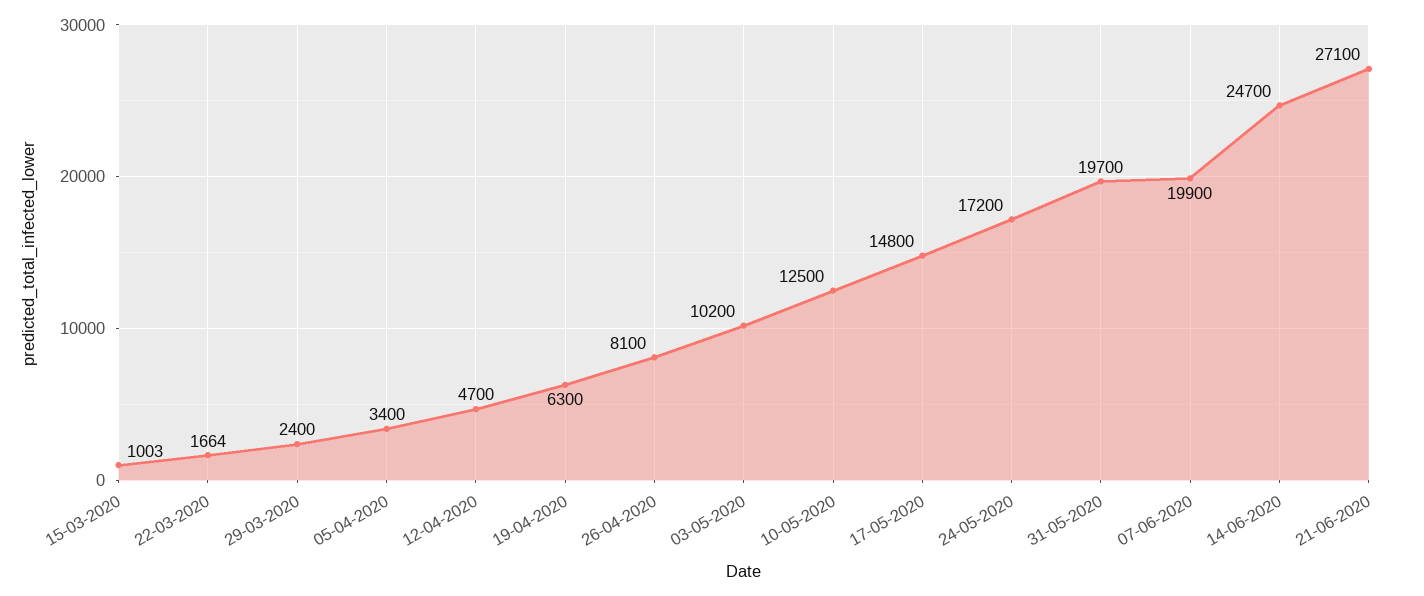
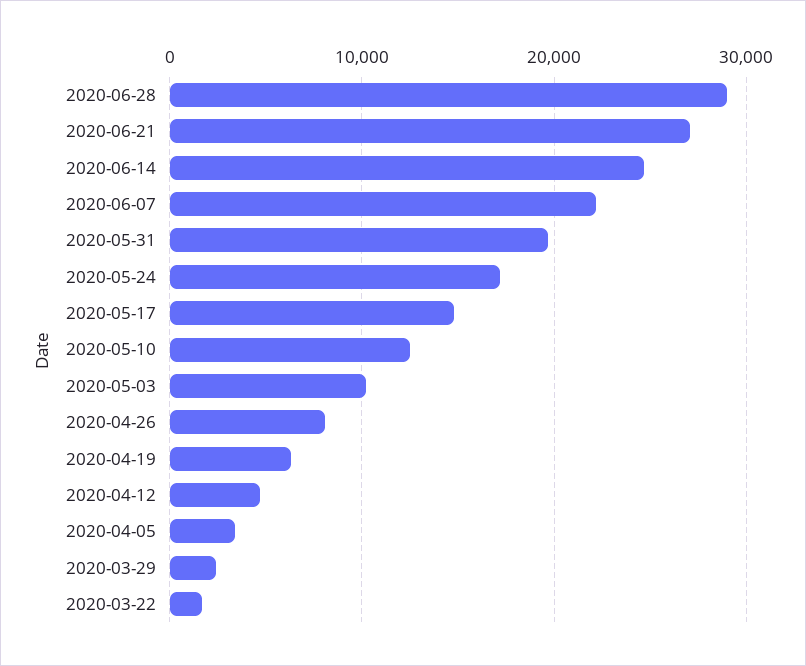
15-03-2020: 1003 -> none
07-06-2020: 19900 -> 22000
2020-06-28: none -> 29000

